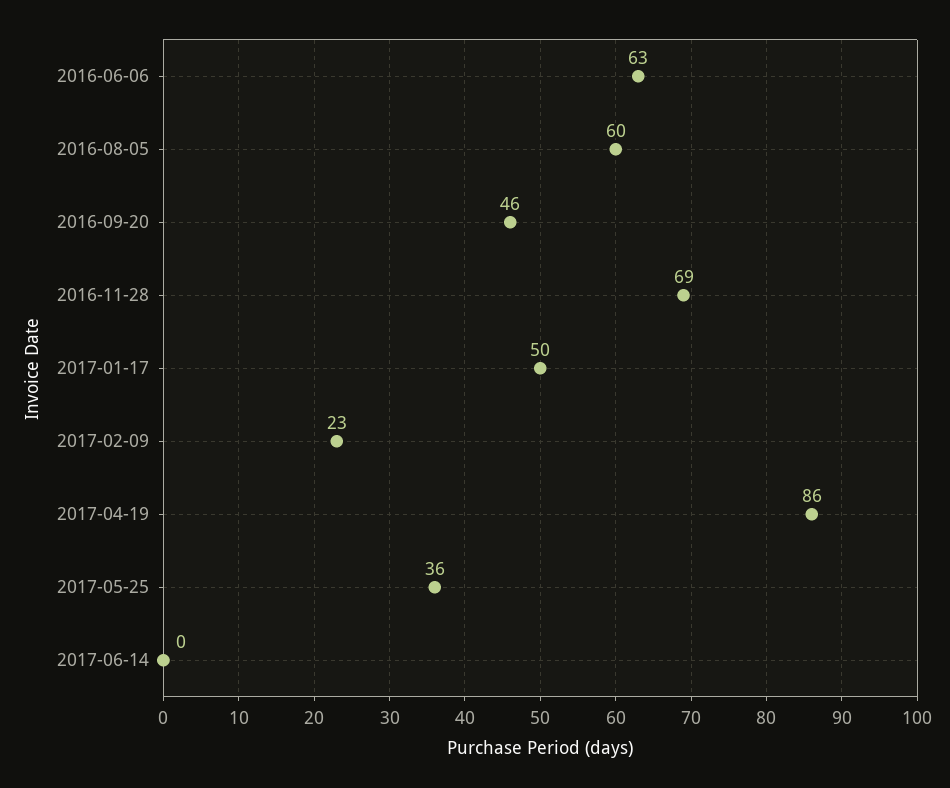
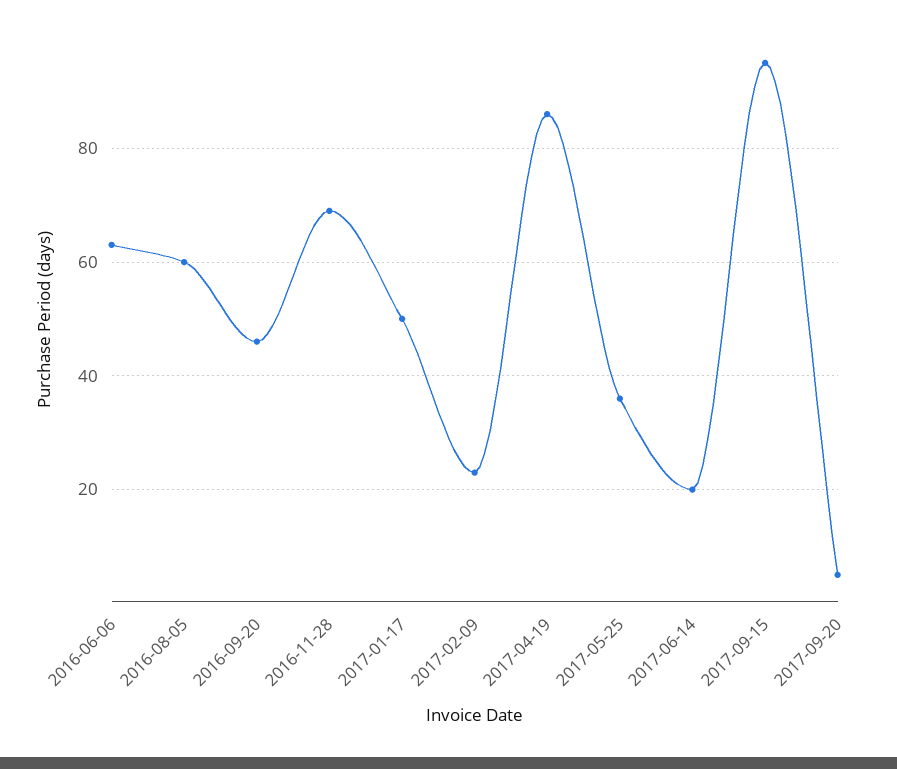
2017-06-14: 0 -> 20
2017-09-15: none -> 95
2017-09-20: none -> 5

